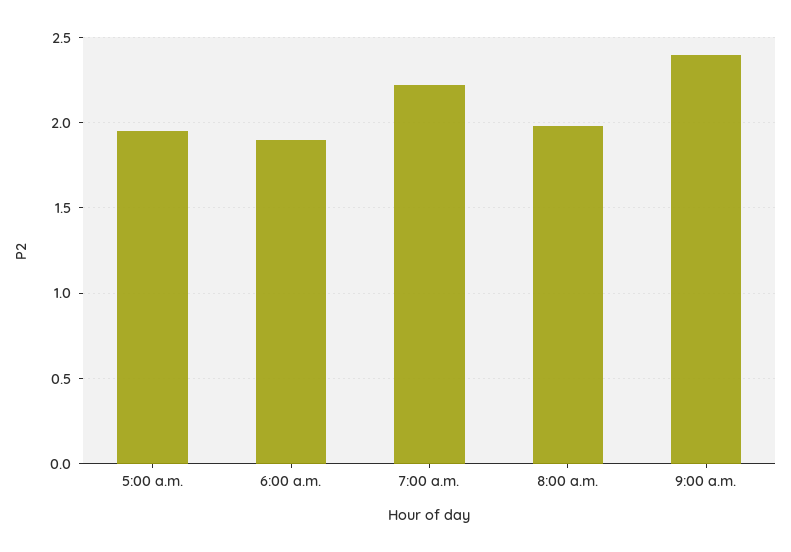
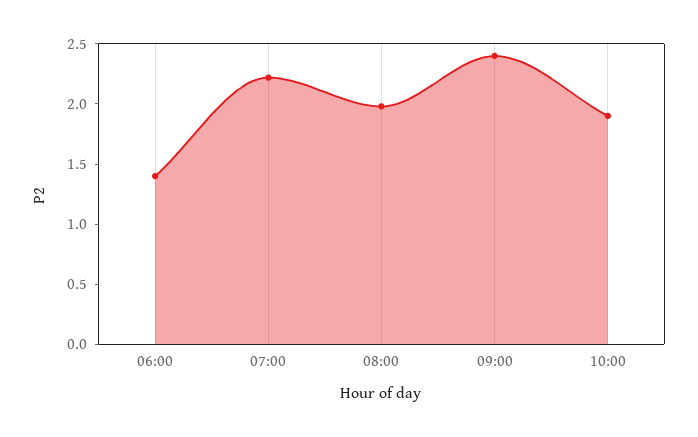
5:00 a.m.: 1.95 -> none
6:00 a.m.: 1.9 -> 1.4
10:00: none -> 1.9

